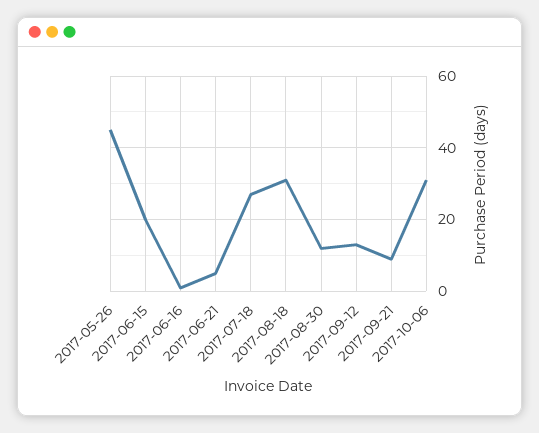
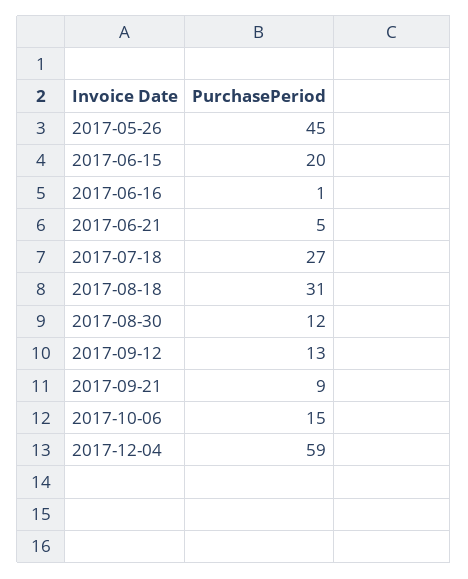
2017-10-06: 30 -> 15
2017-12-04: none -> 59

